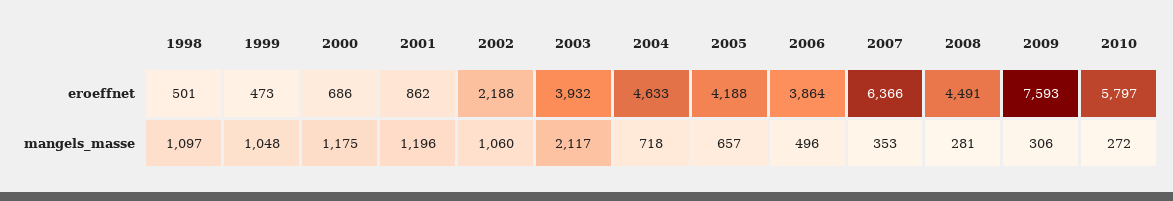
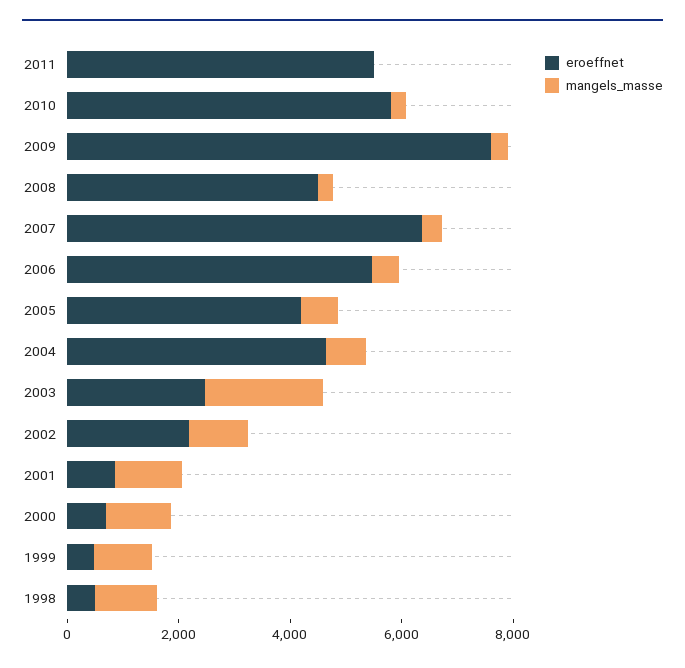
eroeffnet, 2003: 3932 -> 2500
eroeffnet, 2006: 3864 -> 5500
eroeffnet, 2011: none -> 5500
mangels_masse, 2011: none -> 0

